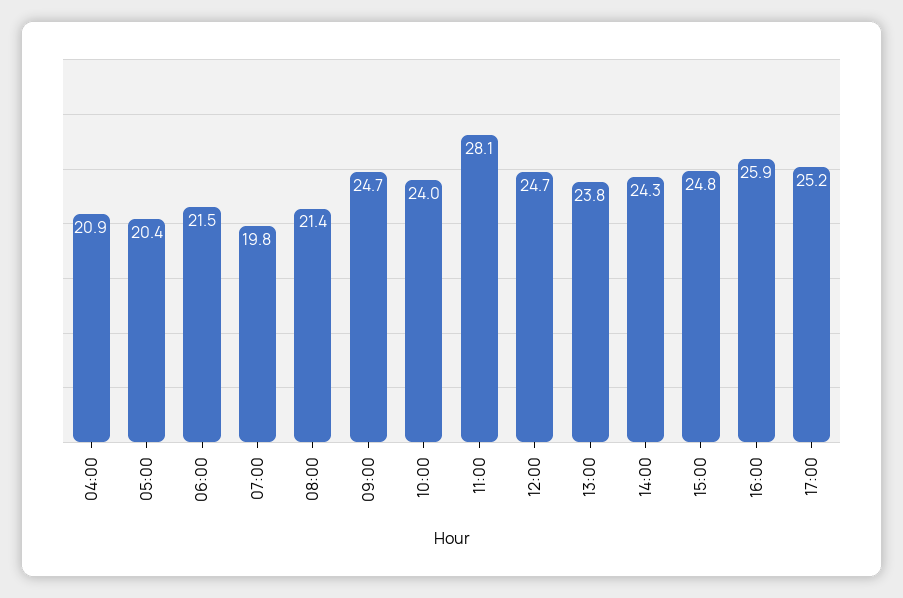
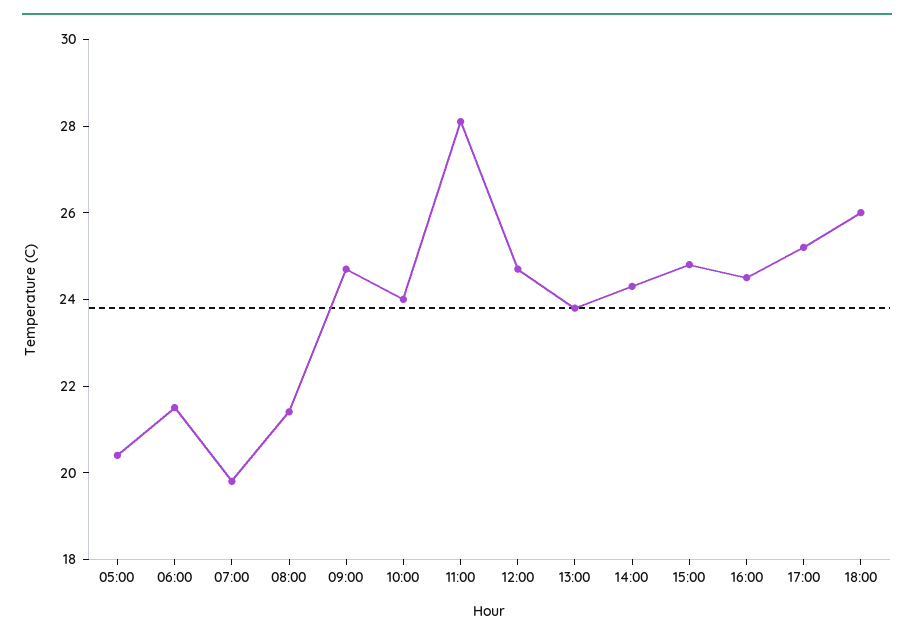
04:00: 20.9 -> none
16:00: 25.9 -> 24.5
18:00: none -> 26

